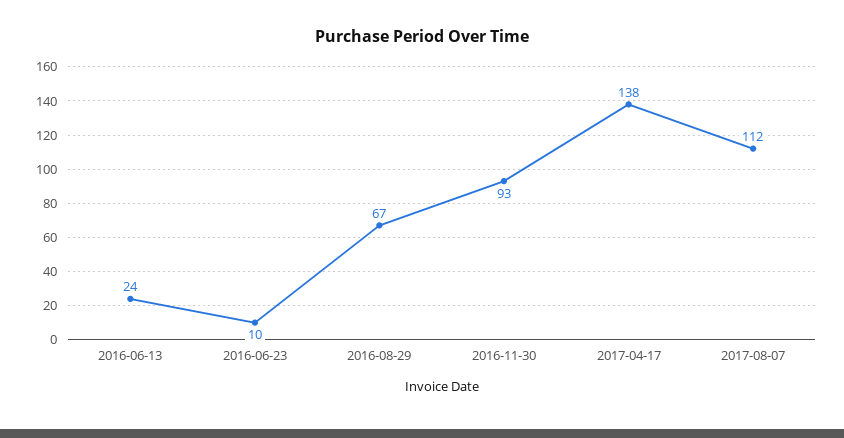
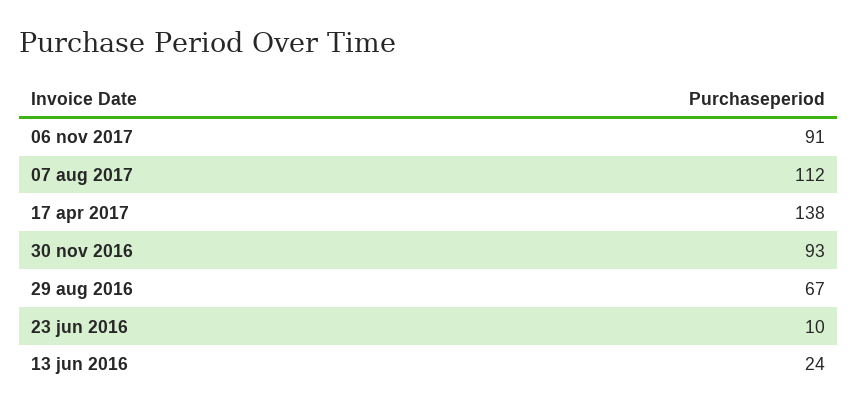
06 nov 2017: none -> 91

